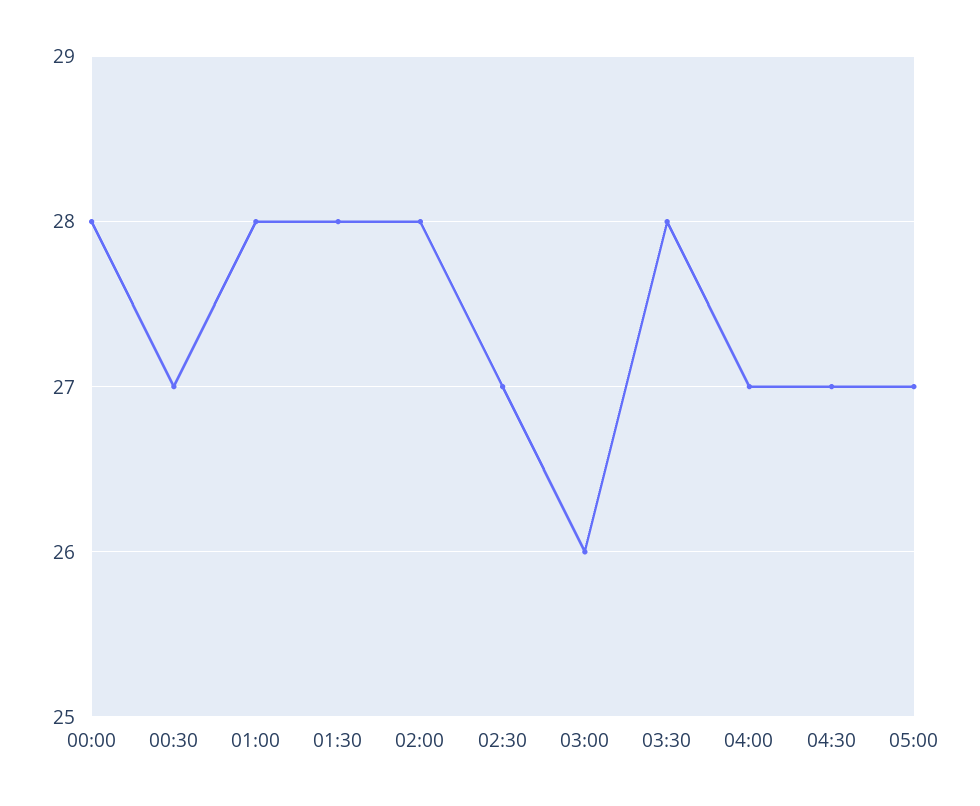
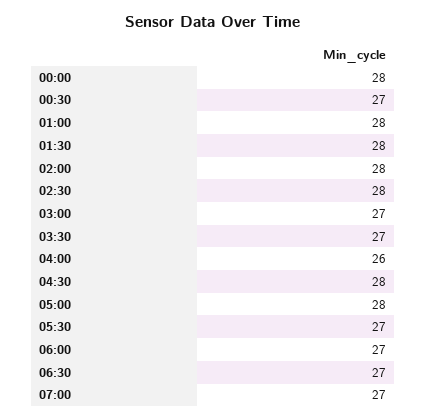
02:30: 27 -> 28
03:00: 26 -> 27
03:30: 28 -> 27
04:00: 27 -> 26
04:30: 27 -> 28
05:00: 27 -> 28
05:30: none -> 27
06:00: none -> 27
06:30: none -> 27
07:00: none -> 27

